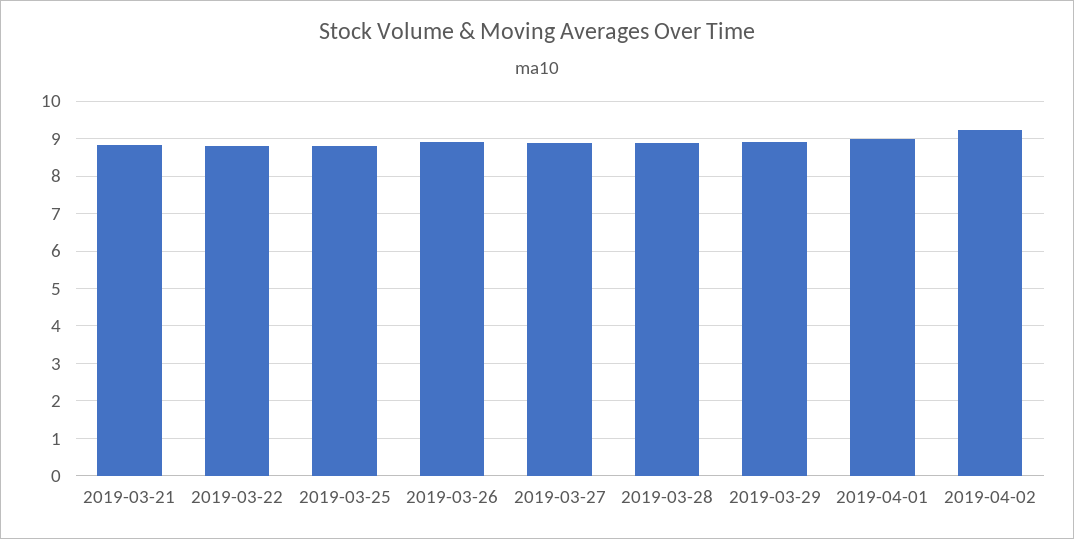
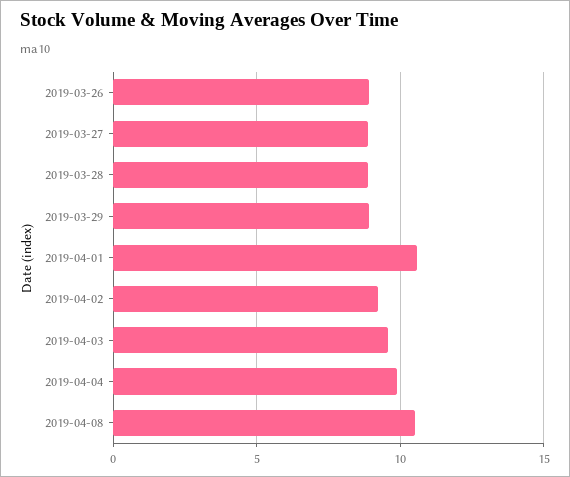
2019-03-21: 8.8 -> none
2019-03-22: 8.8 -> none
2019-03-25: 8.8 -> none
2019-04-01: 9 -> 10.5
2019-04-03: none -> 9.5
2019-04-04: none -> 10
2019-04-08: none -> 10.5

